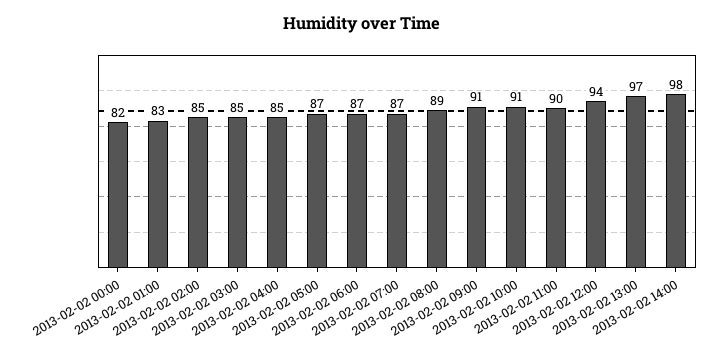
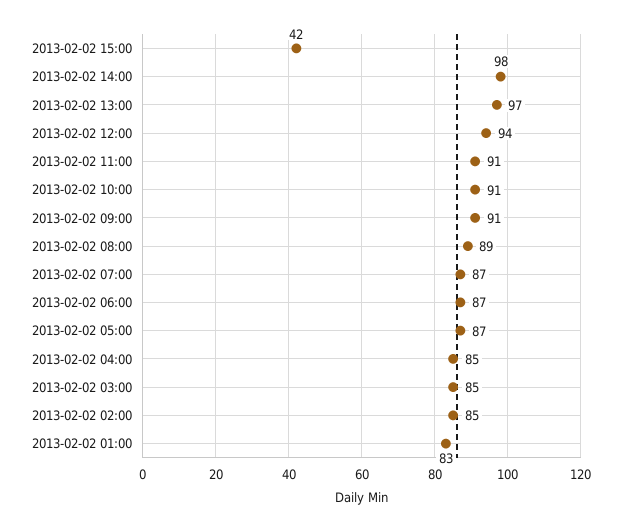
2013-02-02 00:00: 82 -> none
2013-02-02 11:00: 90 -> 91
2013-02-02 15:00: none -> 42

